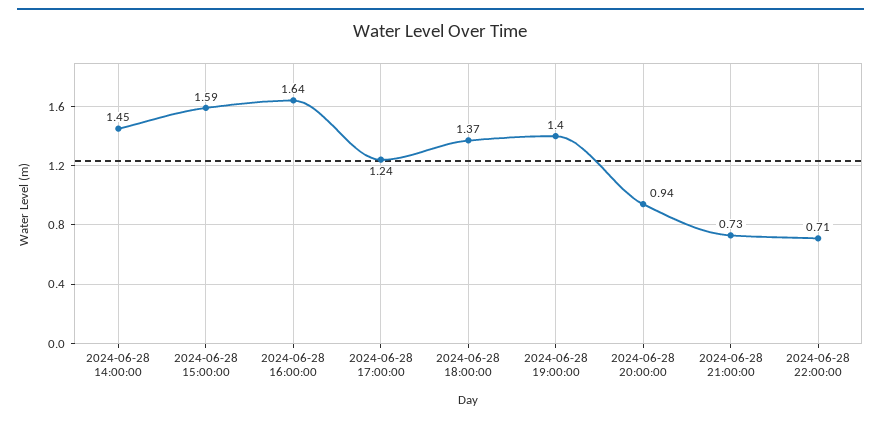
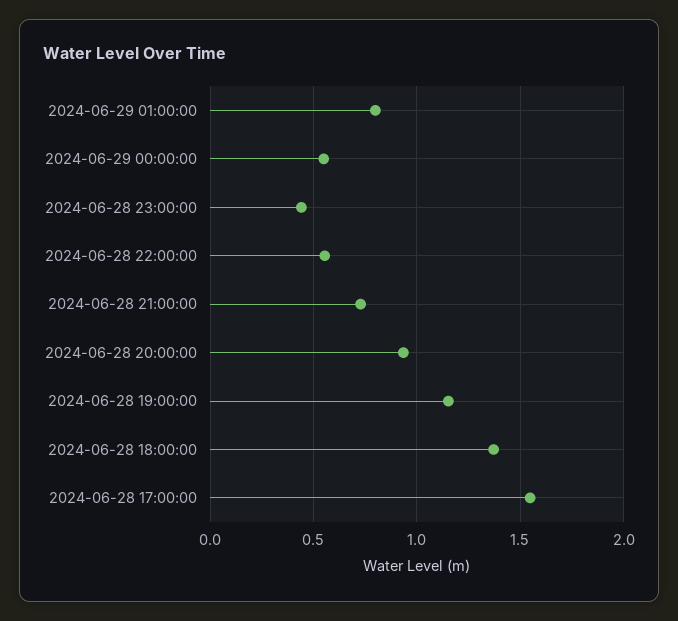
2024-06-28 14:00:00: 1.45 -> none
2024-06-28 15:00:00: 1.59 -> none
2024-06-28 16:00:00: 1.64 -> none
2024-06-28 17:00:00: 1.24 -> 1.55
2024-06-28 19:00:00: 1.4 -> 1.15
2024-06-28 22:00:00: 0.71 -> 0.55
2024-06-29 01:00:00: none -> 0.8
2024-06-29 00:00:00: none -> 0.55
2024-06-28 23:00:00: none -> 0.45

